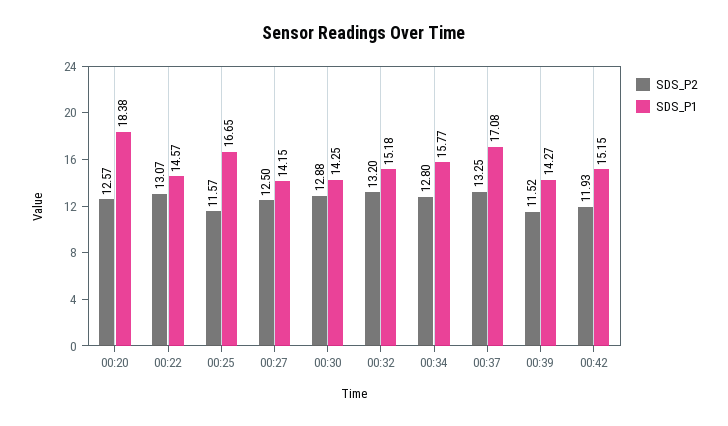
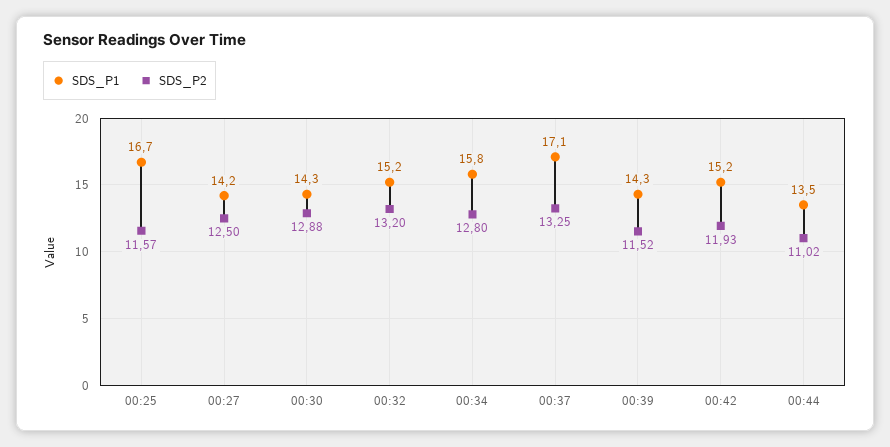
SDS_P2, 00:20: 12.57 -> none
SDS_P1, 00:20: 18.38 -> none
SDS_P2, 00:22: 13.07 -> none
SDS_P1, 00:22: 14.57 -> none
SDS_P1, 00:44: none -> 13.5
SDS_P2, 00:44: none -> 11.02

